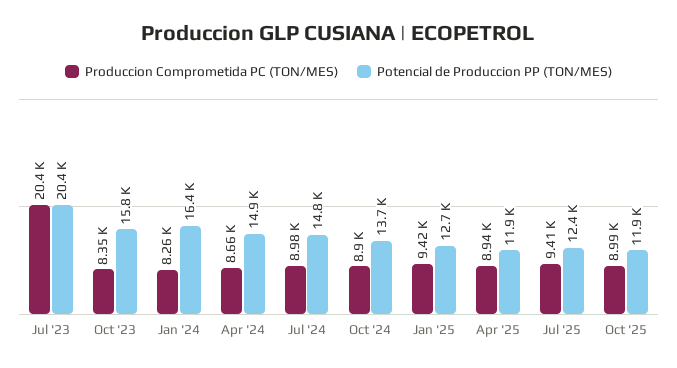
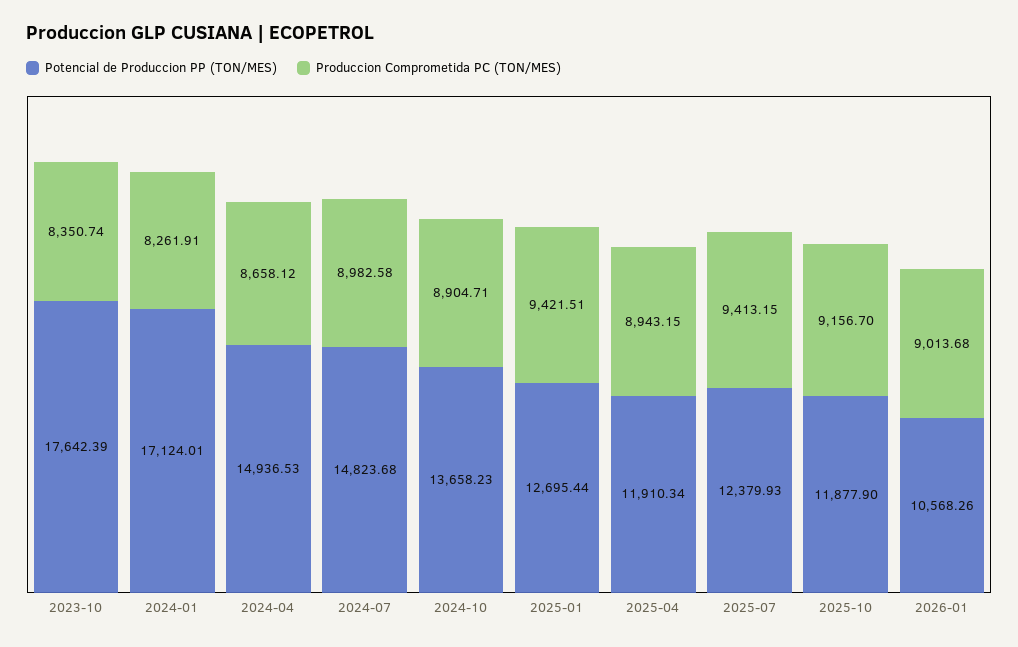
Produccion Comprometida PC (TON/MES), Jul '23: 20400 -> none
Potencial de Produccion PP (TON/MES), Jul '23: 20400 -> none
Potencial de Produccion PP (TON/MES), Oct '23: 15800 -> 17642.39
Potencial de Produccion PP (TON/MES), Jan '24: 16400 -> 17124.01
Produccion Comprometida PC (TON/MES), Oct '25: 8990 -> 9156.7
Potencial de Produccion PP (TON/MES), 2026-01: none -> 10568.26
Produccion Comprometida PC (TON/MES), 2026-01: none -> 9013.68

